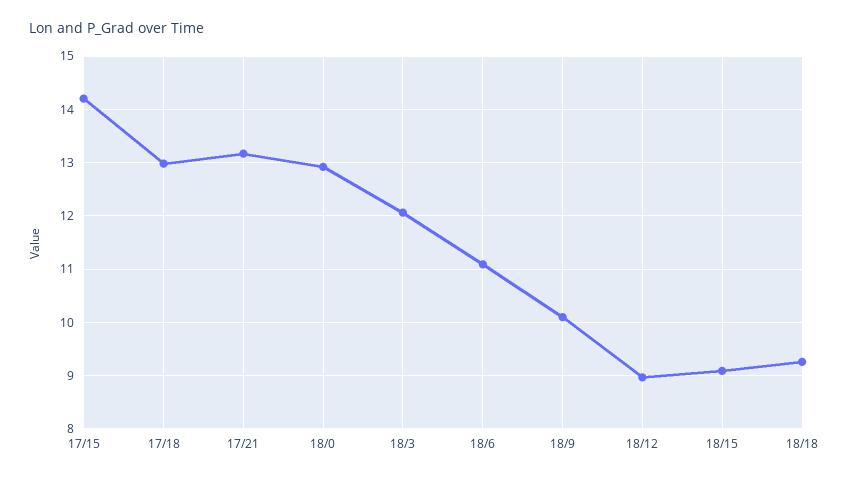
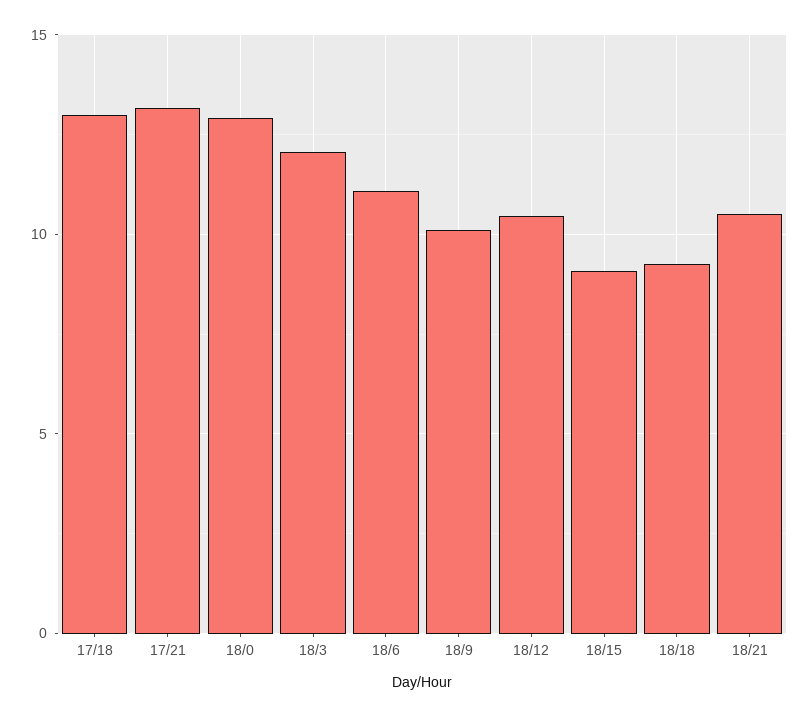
17/15: 14.2 -> none
18/12: 9 -> 10.5
18/21: none -> 10.5

